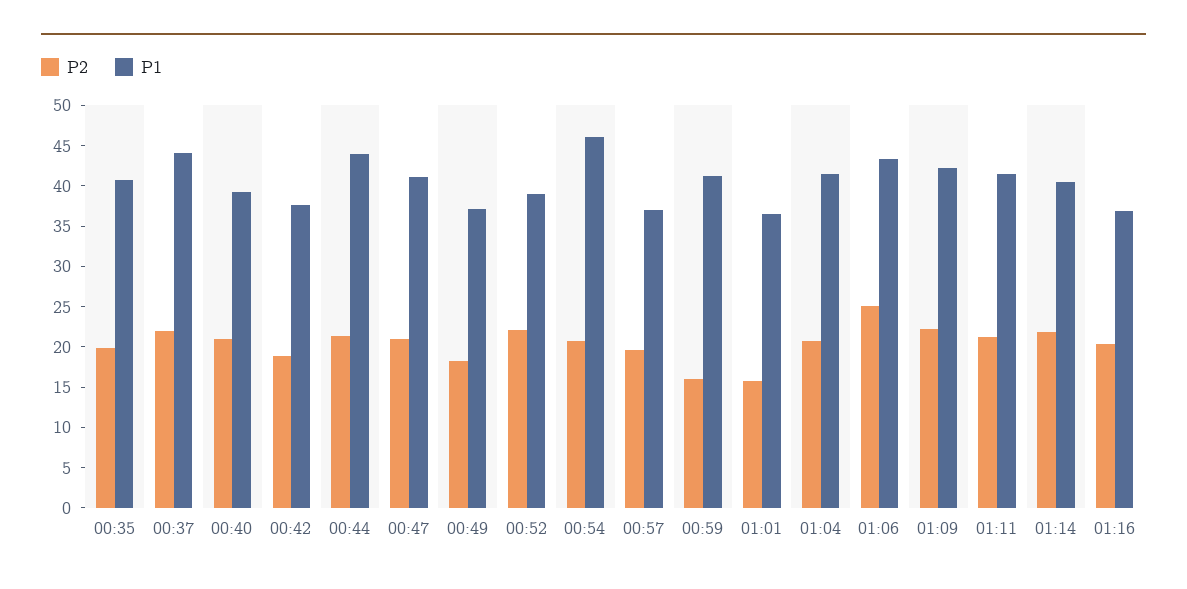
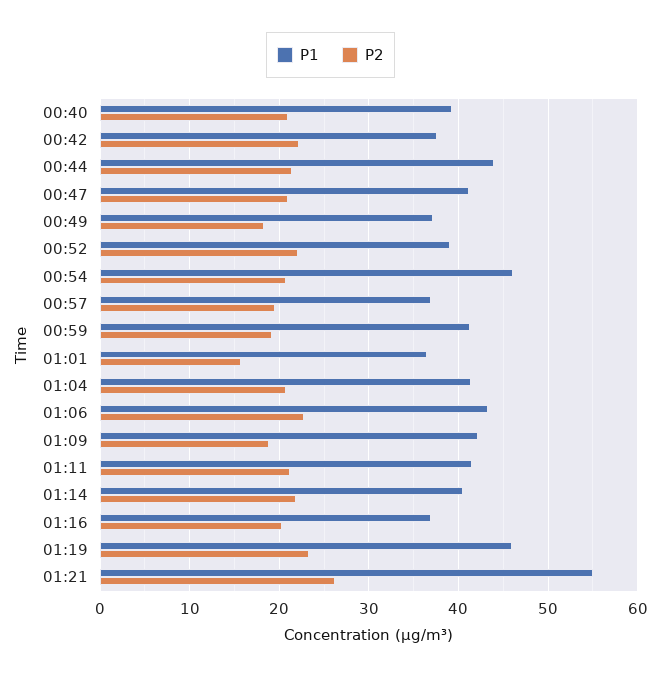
P2, 00:35: 20 -> none
P1, 00:35: 41 -> none
P2, 00:37: 22 -> none
P1, 00:37: 44 -> none
P2, 00:42: 19 -> 22
P2, 00:59: 16 -> 19
P2, 01:06: 25 -> 23
P2, 01:09: 22 -> 19
P1, 01:19: none -> 46
P2, 01:19: none -> 23
P1, 01:21: none -> 55
P2, 01:21: none -> 26

